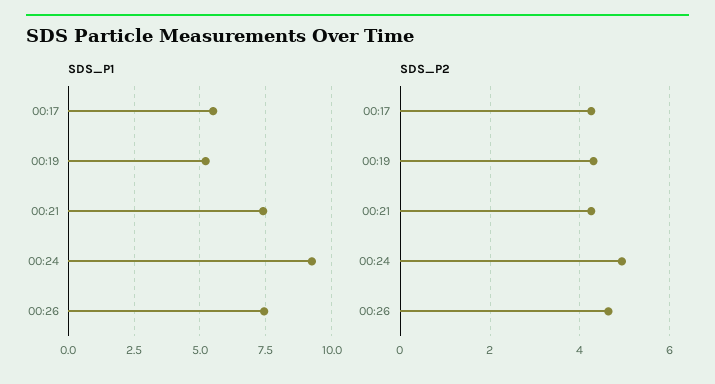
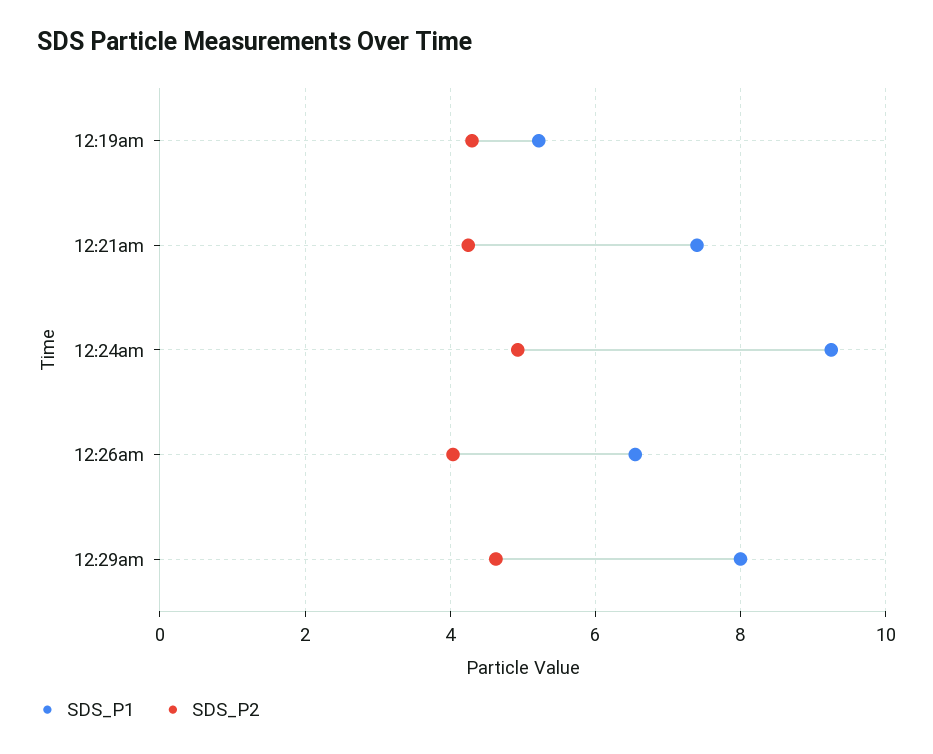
SDS_P1, 00:17: 5.5 -> none
SDS_P1, 00:26: 7.5 -> 6.6
SDS_P2, 00:17: 4.2 -> none
SDS_P2, 00:26: 4.6 -> 4
SDS_P1, 12:29am: none -> 8
SDS_P2, 12:29am: none -> 4.6

